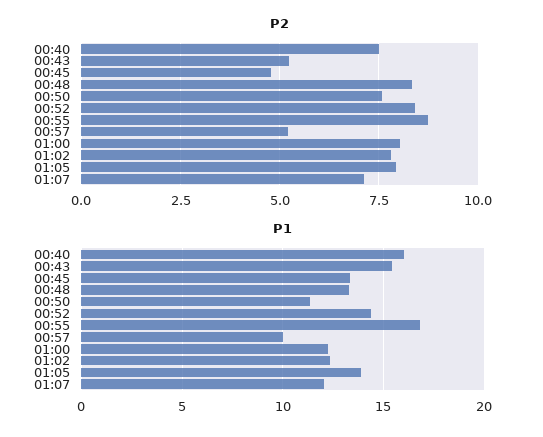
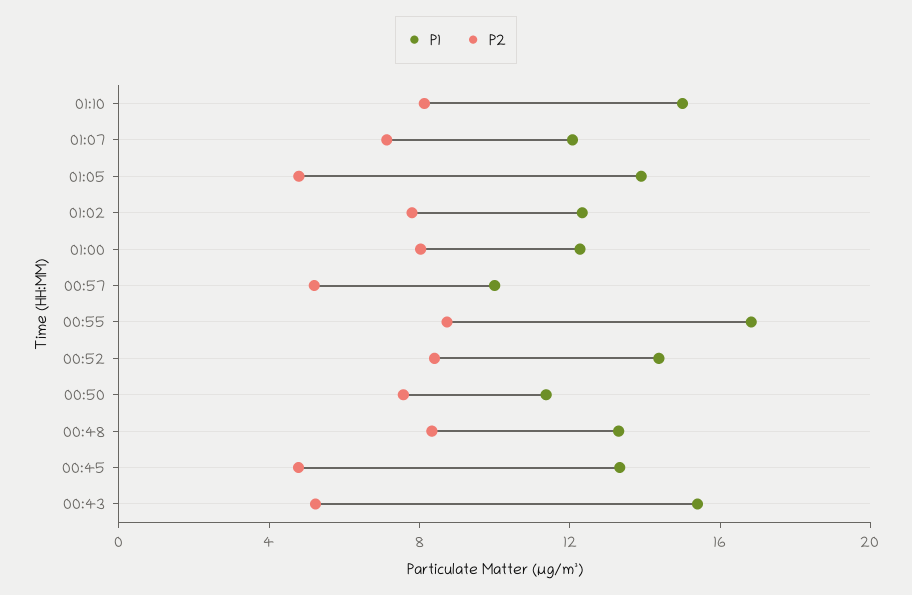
P2, 00:40: 7.5 -> none
P2, 01:05: 8 -> 5
P1, 00:40: 16 -> none
P1, 01:10: none -> 15
P2, 01:10: none -> 8

